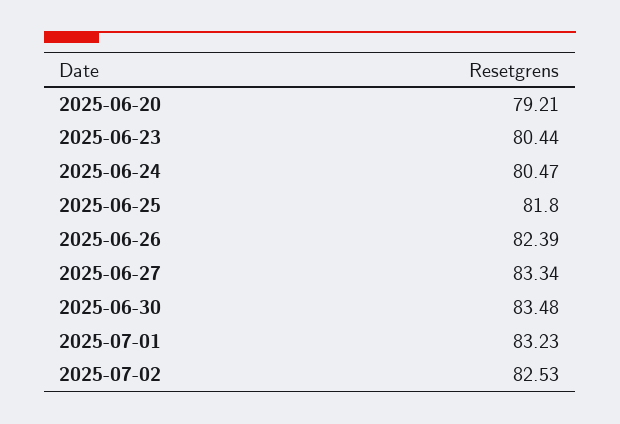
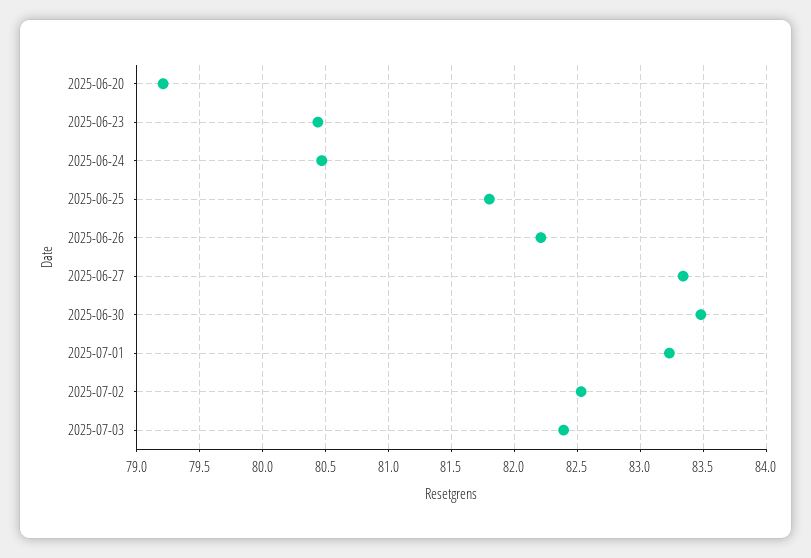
2025-06-26: 82.39 -> 82.2
2025-07-03: none -> 82.4

